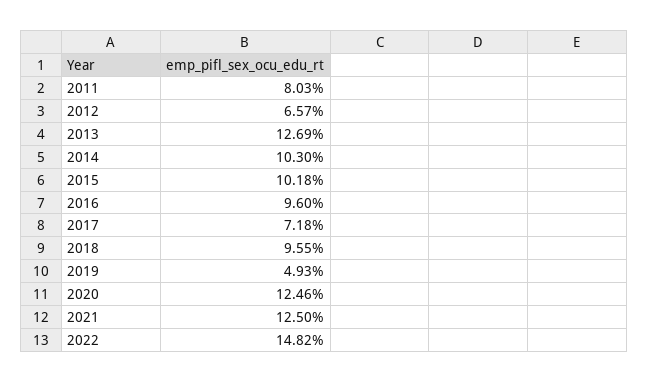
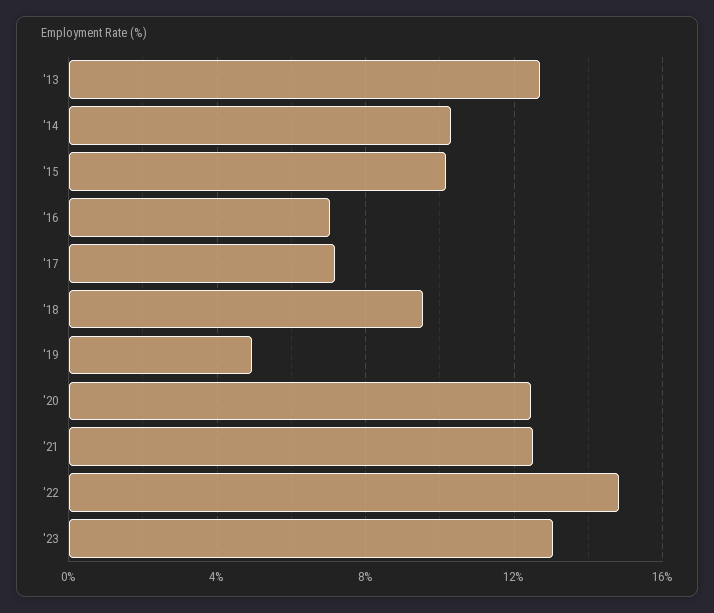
2011: 8.03 -> none
2012: 6.57 -> none
2016: 9.6 -> 7
'23: none -> 13

